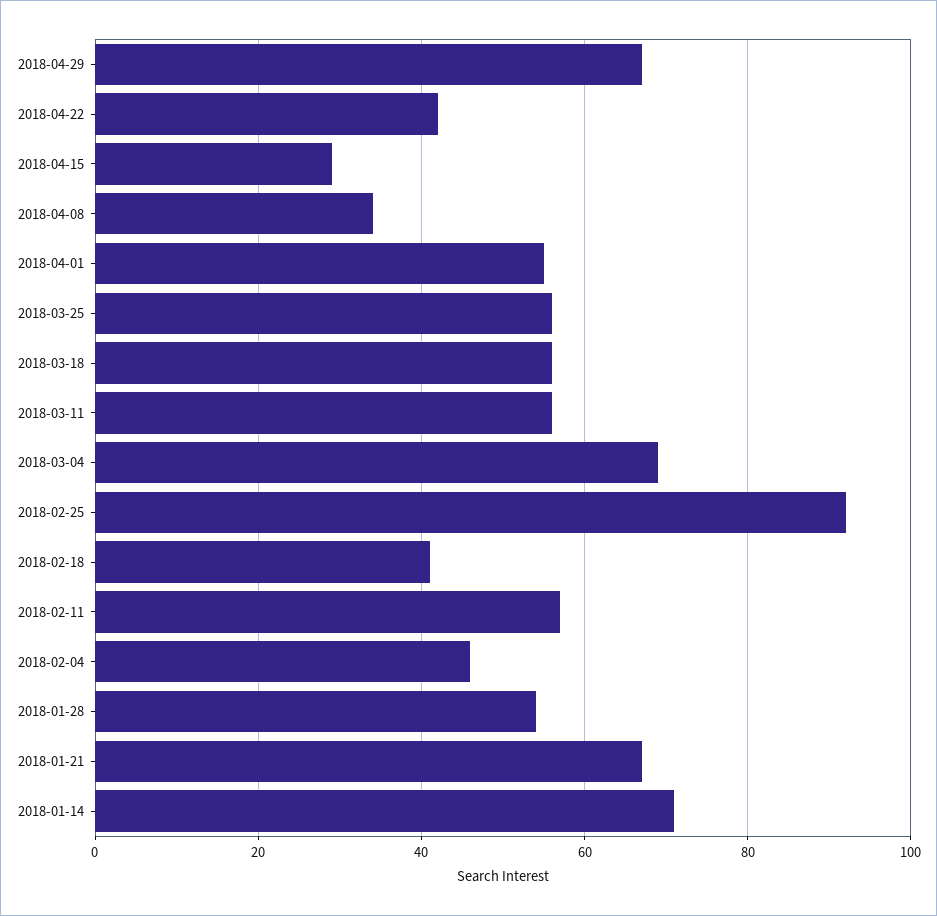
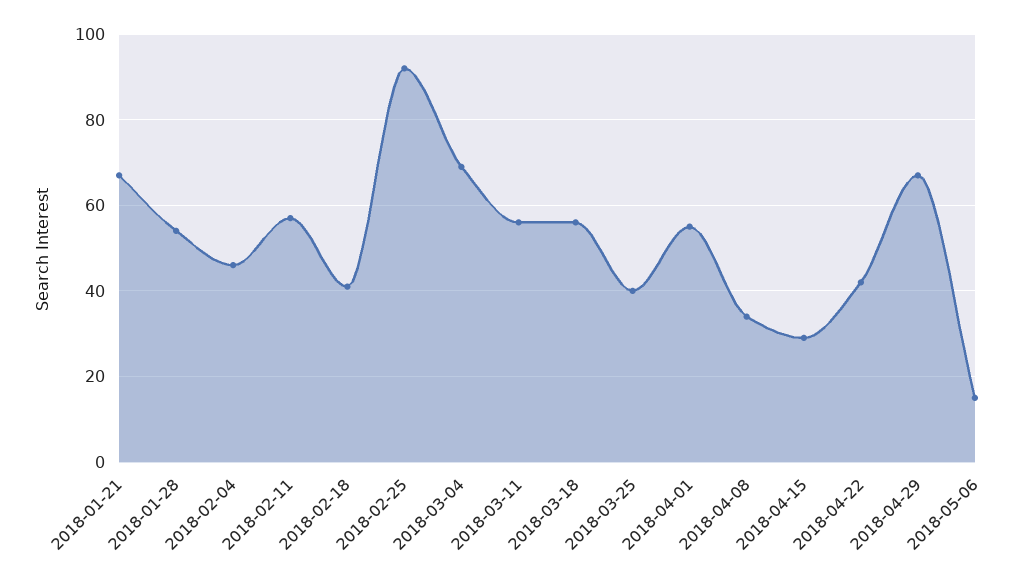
2018-03-25: 55 -> 40
2018-01-14: 70 -> none
2018-05-06: none -> 15

